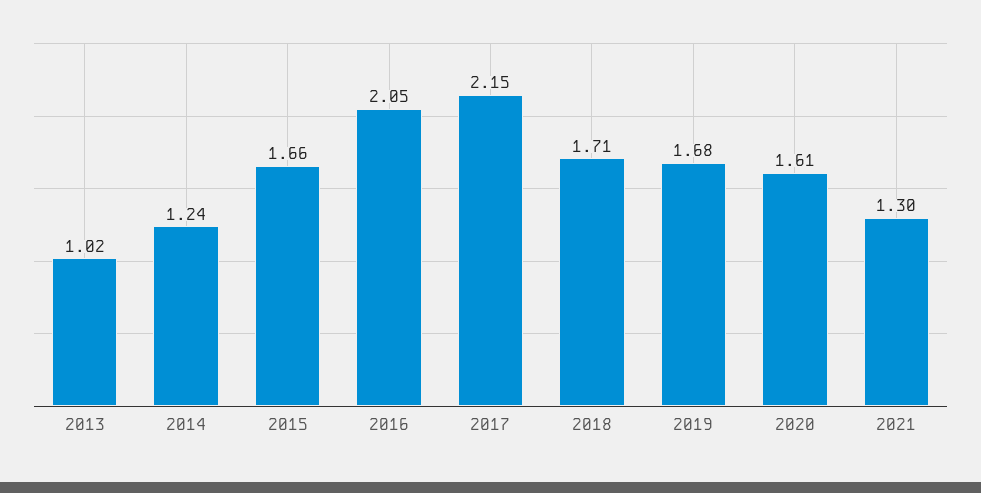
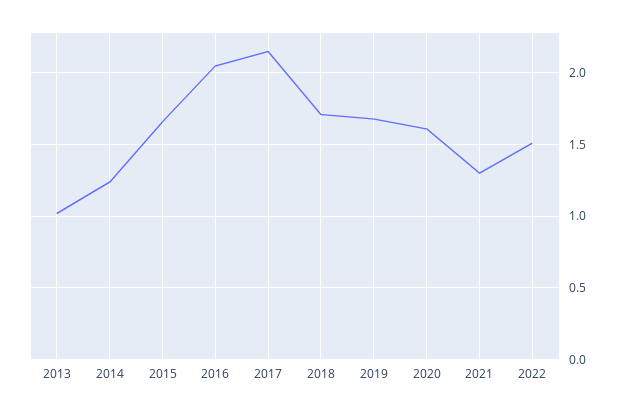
2022: none -> 1.5

